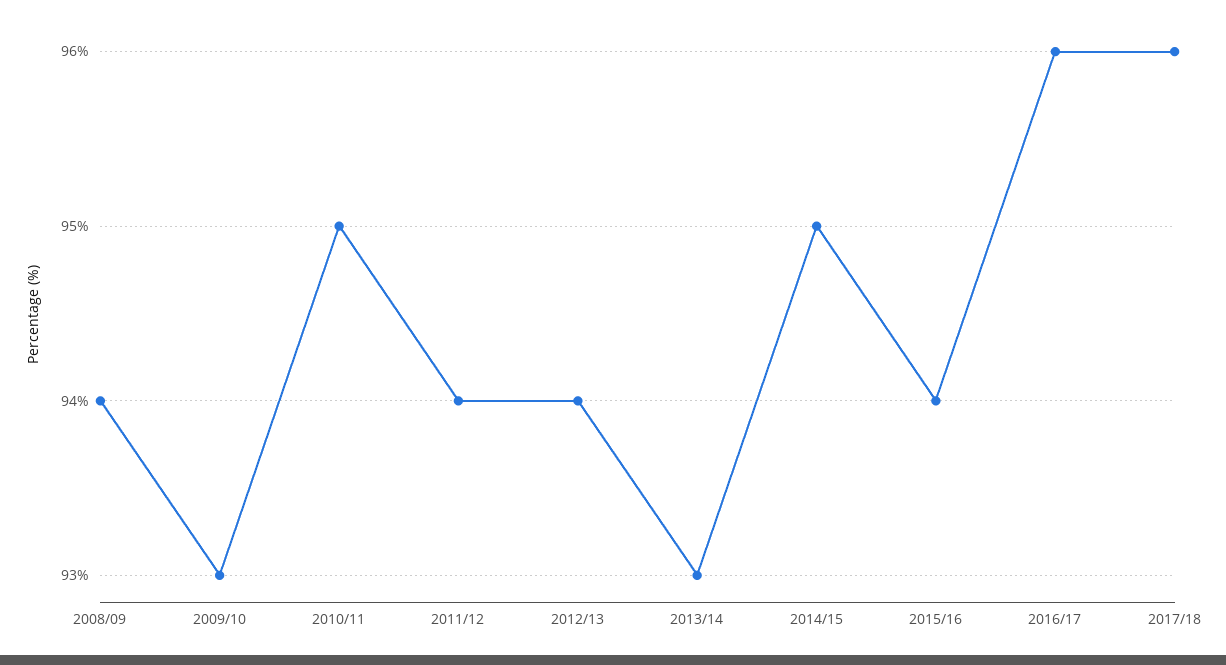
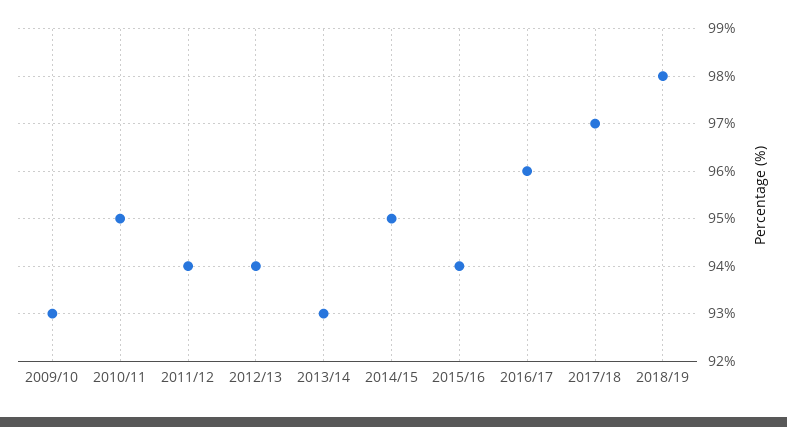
2008/09: 94 -> none
2017/18: 96 -> 97
2018/19: none -> 98

